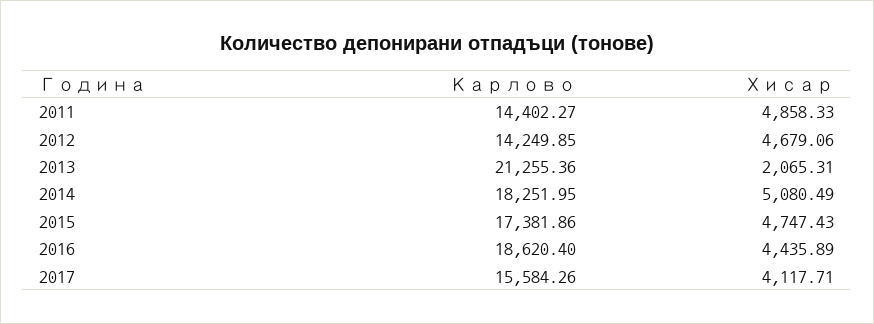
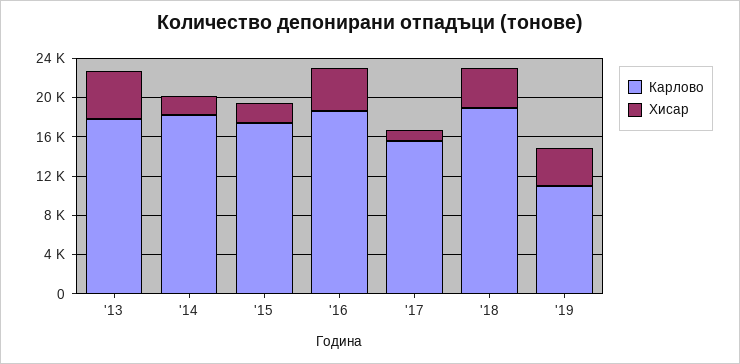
Карлово, 2011: 14402.27 -> none
Хисар, 2011: 4858.33 -> none
Карлово, 2012: 14249.85 -> none
Хисар, 2012: 4679.06 -> none
Карлово, 2013: 21255.36 -> 18000
Хисар, 2013: 2065.31 -> 5000
Хисар, 2014: 5080.49 -> 2000
Хисар, 2015: 4747.43 -> 2000
Хисар, 2017: 4117.71 -> 1000
Карлово, '18: none -> 19000
Хисар, '18: none -> 4000
Карлово, '19: none -> 11000
Хисар, '19: none -> 4000

